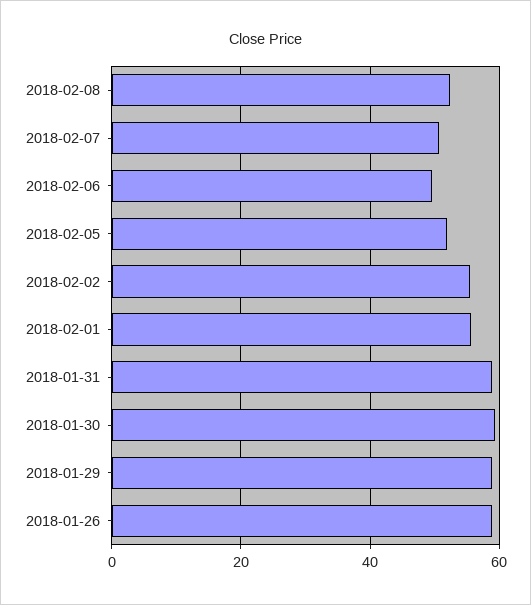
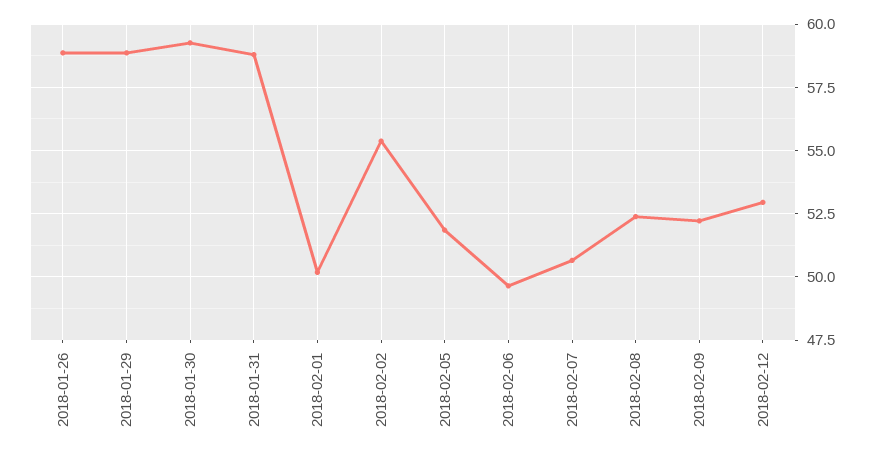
2018-02-01: 56 -> 50.25
2018-02-09: none -> 52.25
2018-02-12: none -> 53

